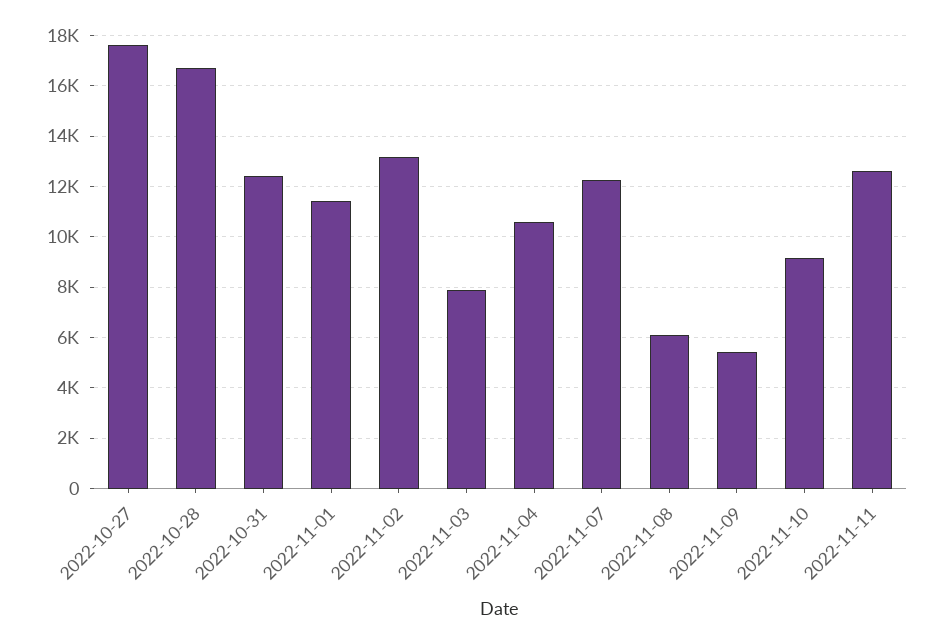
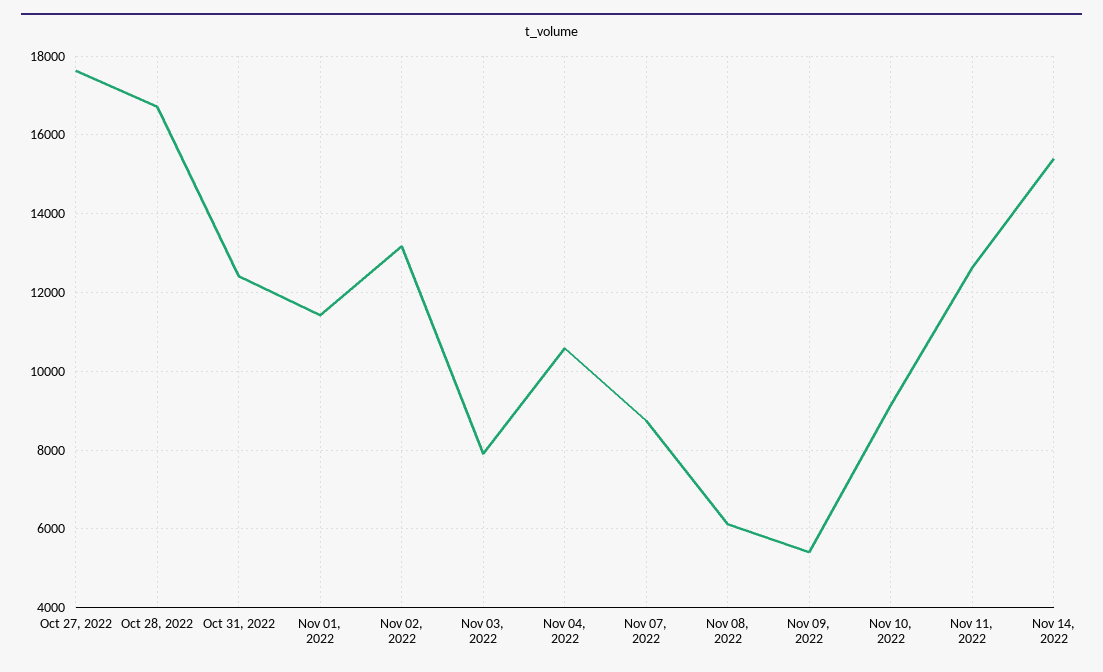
2022-11-07: 12250 -> 8800
Nov 14, 2022: none -> 15400

